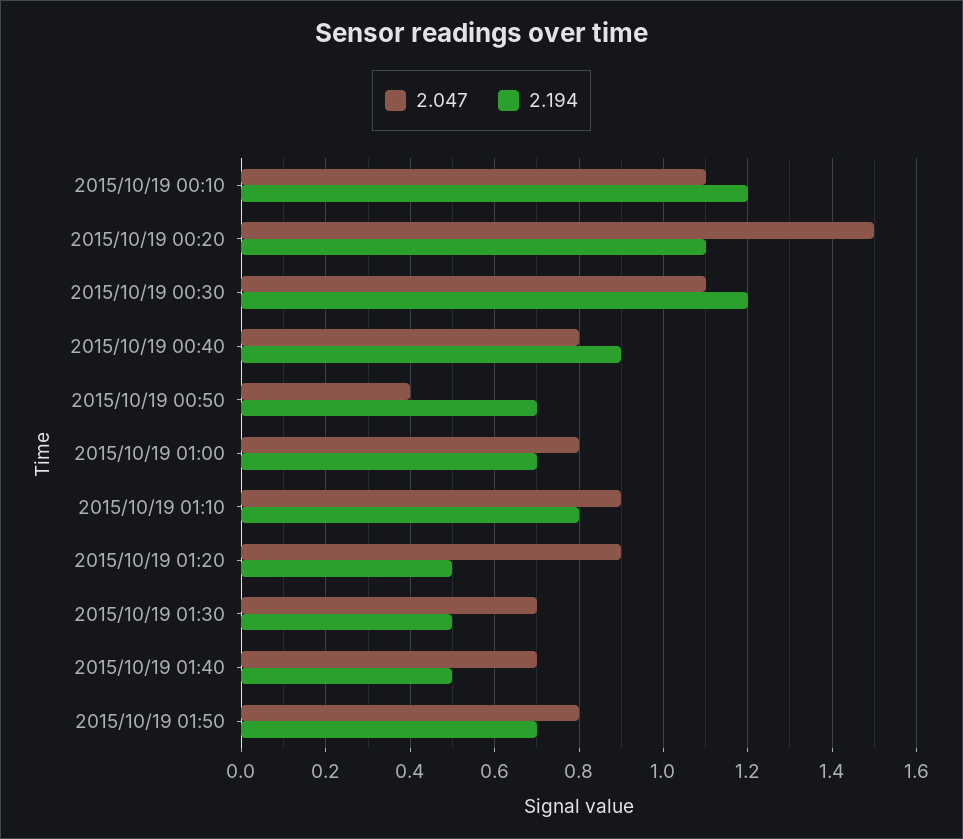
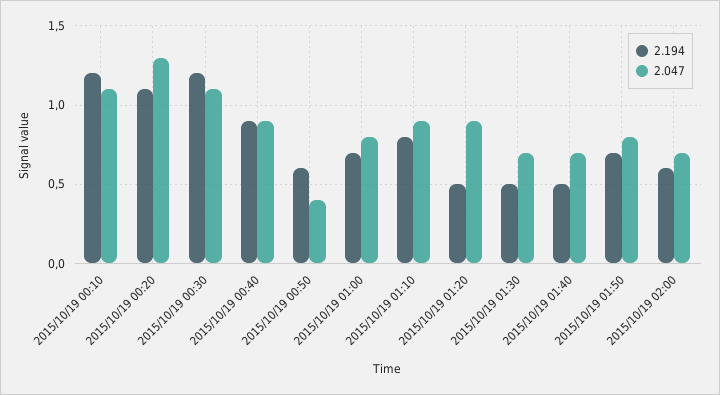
2.047, 2015/10/19 00:20: 1.5 -> 1.3
2.047, 2015/10/19 00:40: 0.8 -> 0.9
2.194, 2015/10/19 00:50: 0.7 -> 0.6
2.194, 2015/10/19 02:00: none -> 0.6
2.047, 2015/10/19 02:00: none -> 0.7

